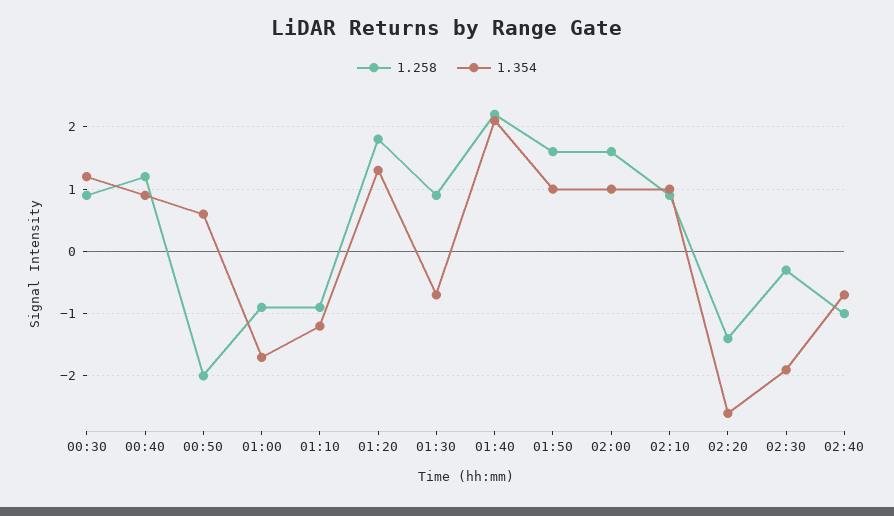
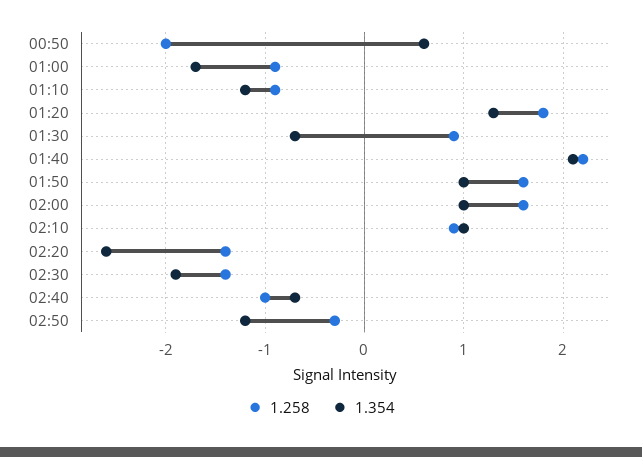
1.258, 00:30: 0.9 -> none
1.354, 00:30: 1.2 -> none
1.258, 00:40: 1.2 -> none
1.354, 00:40: 0.9 -> none
1.258, 02:30: -0.3 -> -1.4
1.258, 02:50: none -> -0.3
1.354, 02:50: none -> -1.2

